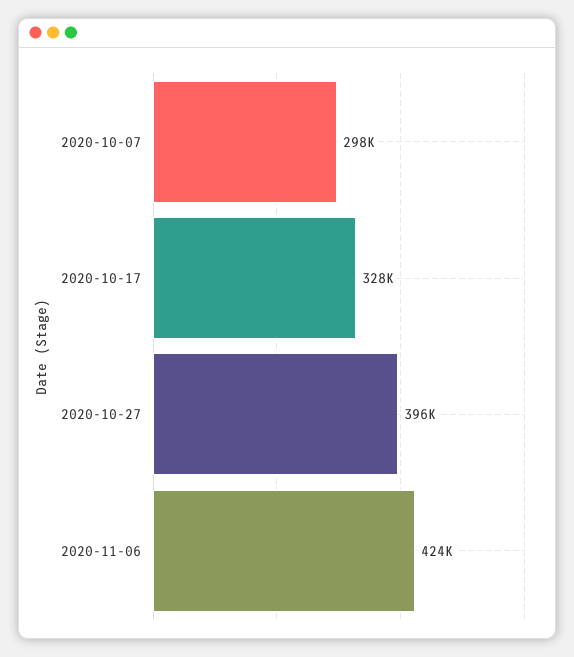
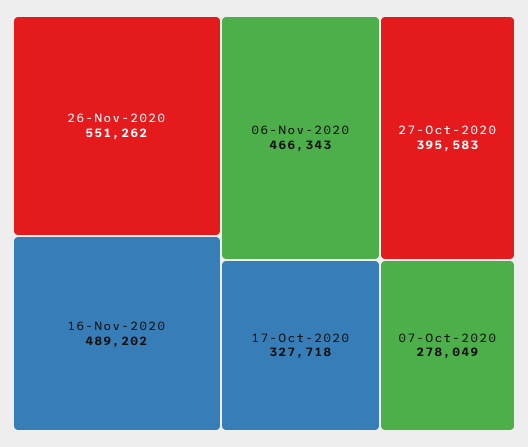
2020-10-07: 298000 -> 278049
2020-11-06: 424000 -> 466343
26-Nov-2020: none -> 551262
16-Nov-2020: none -> 489202

